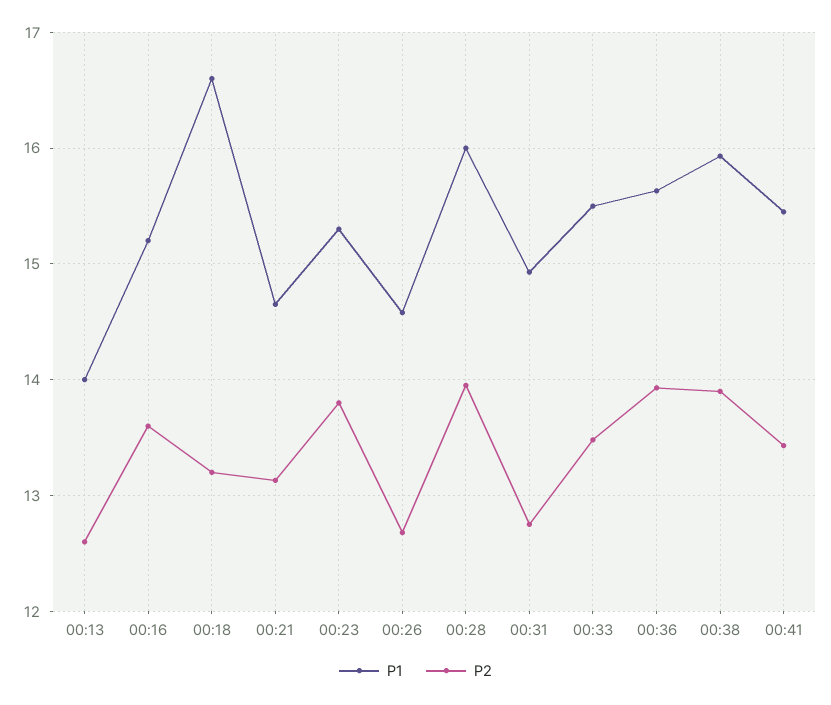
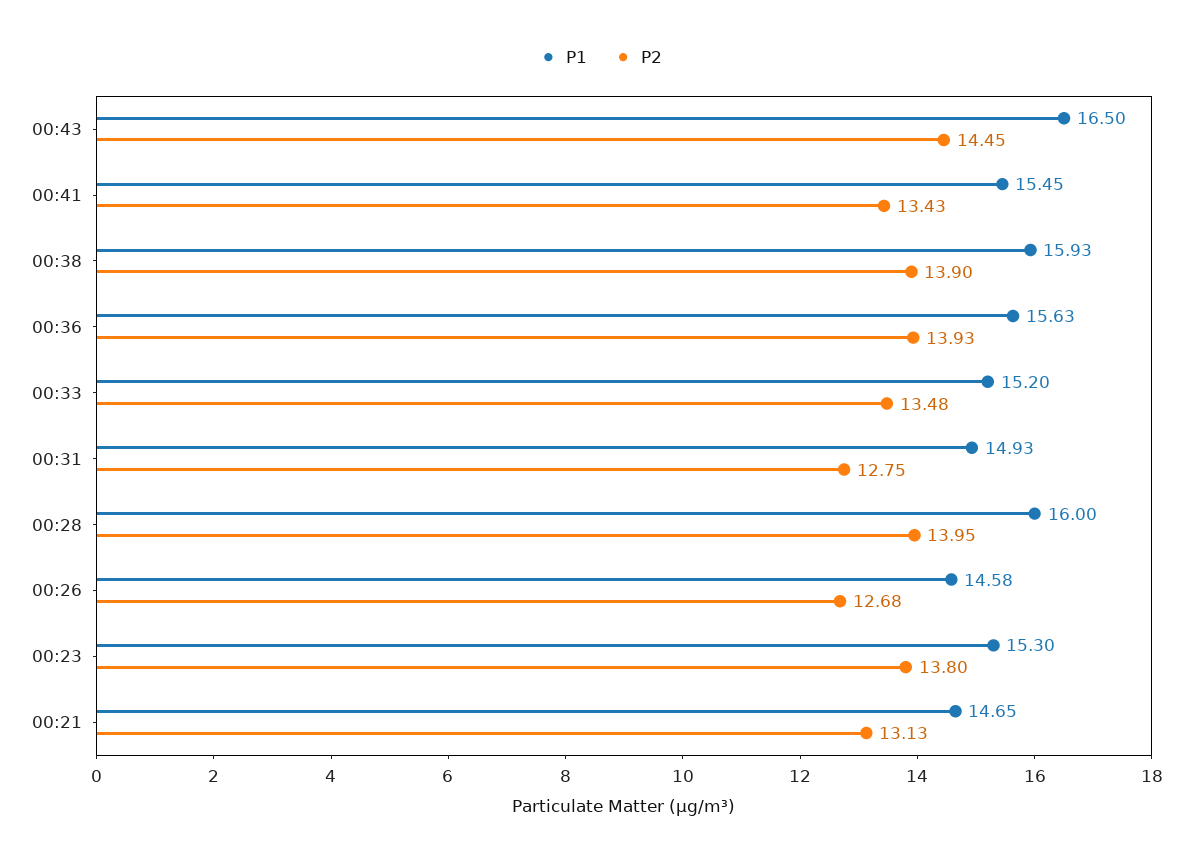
P1, 00:13: 14 -> none
P2, 00:13: 12.6 -> none
P1, 00:16: 15.2 -> none
P2, 00:16: 13.6 -> none
P1, 00:18: 16.6 -> none
P2, 00:18: 13.2 -> none
P1, 00:33: 15.5 -> 15.2
P1, 00:43: none -> 16.5
P2, 00:43: none -> 14.45

